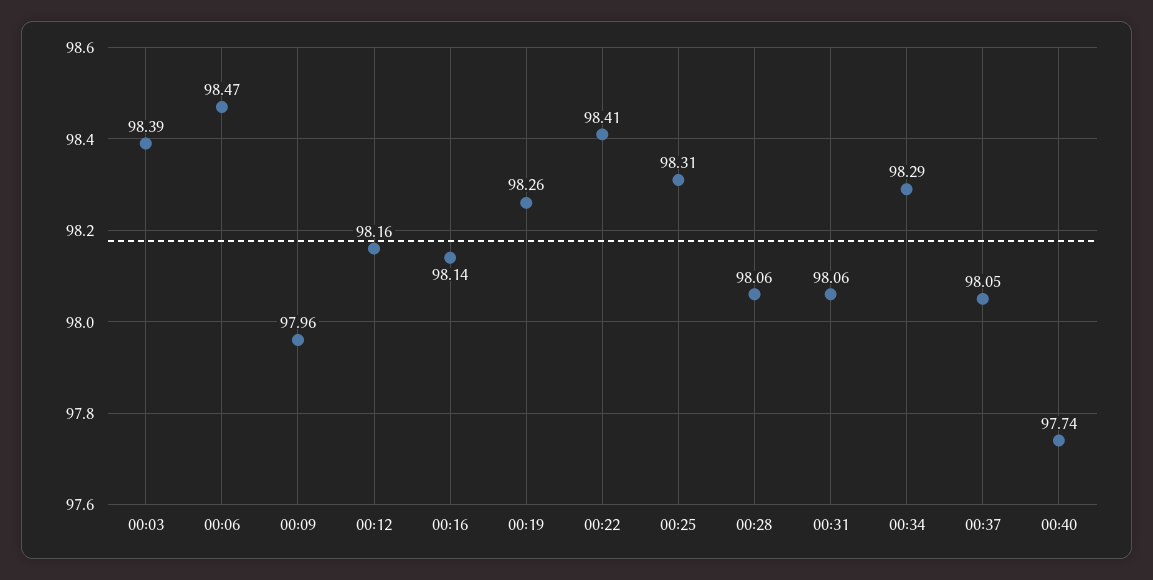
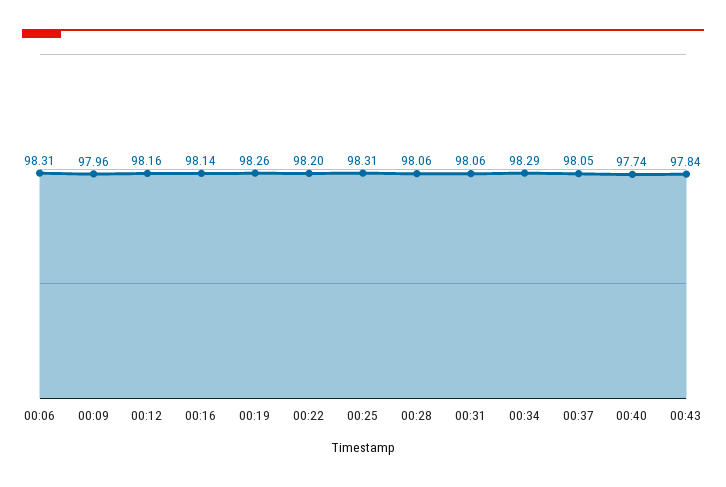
00:03: 98.39 -> none
00:06: 98.47 -> 98.31
00:22: 98.41 -> 98.2
00:43: none -> 97.84

